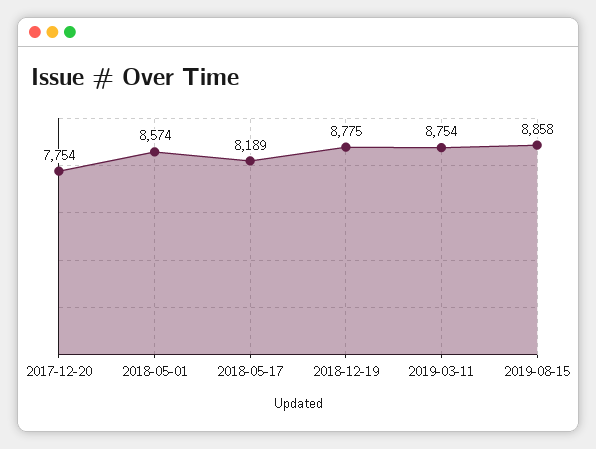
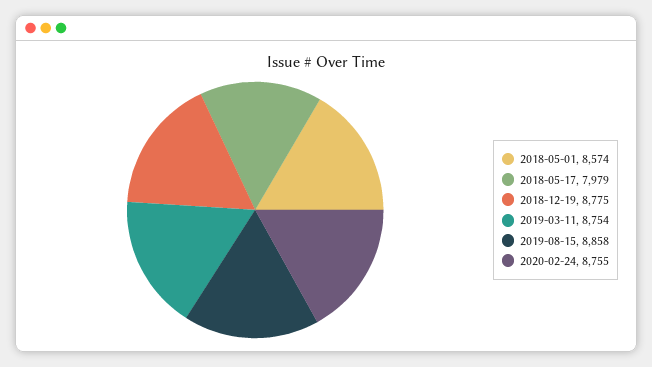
2017-12-20: 7754 -> none
2018-05-17: 8189 -> 7979
2020-02-24: none -> 8755

